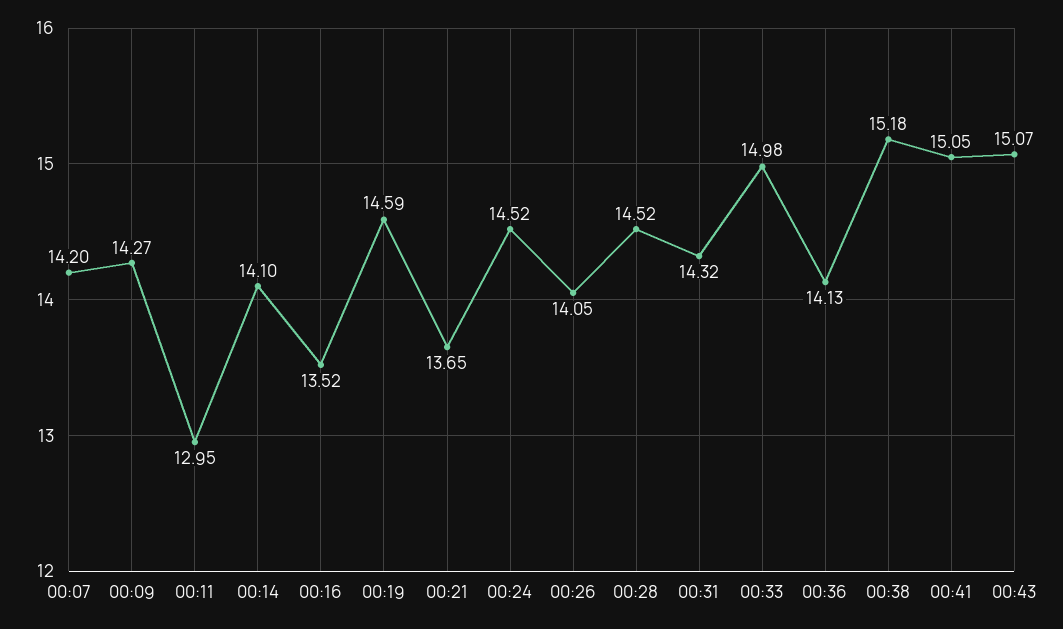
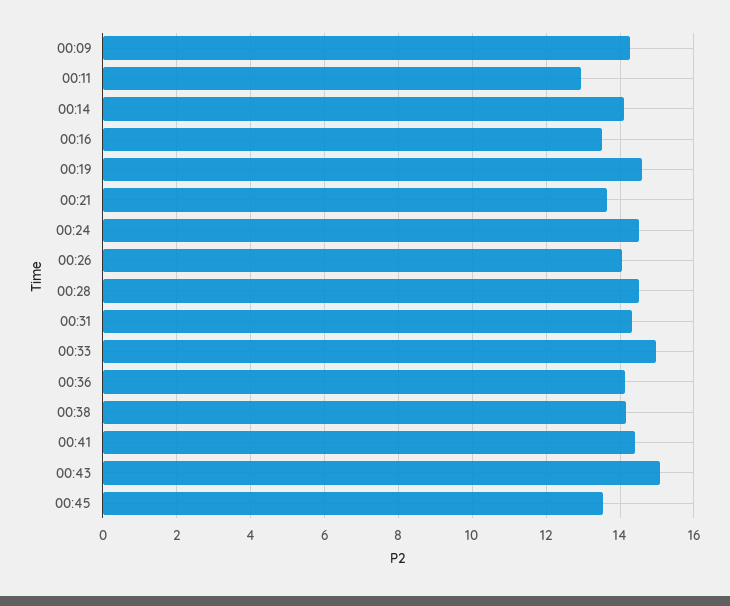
00:07: 14.2 -> none
00:38: 15.18 -> 14.2
00:41: 15.05 -> 14.4
00:45: none -> 13.6

